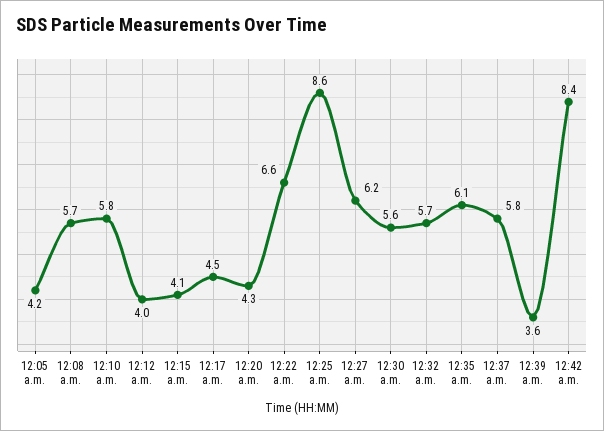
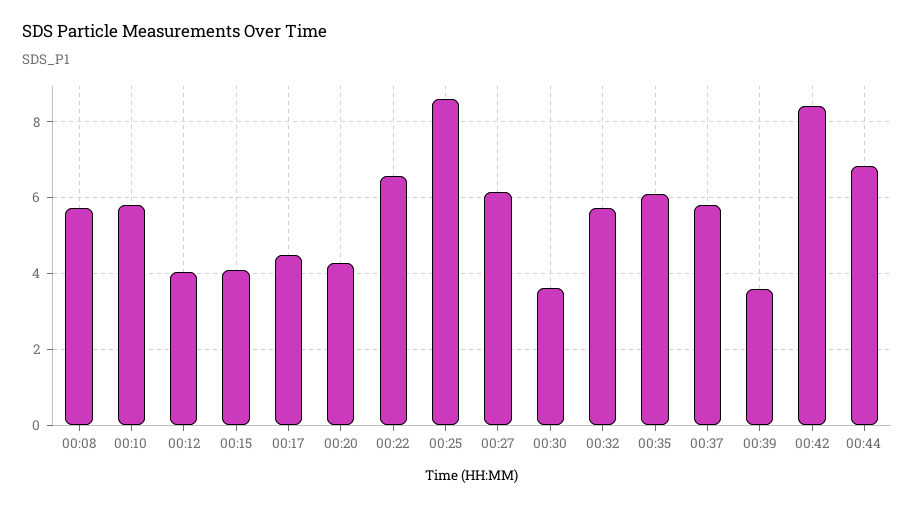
12:05 a.m.: 4.2 -> none
12:30 a.m.: 5.6 -> 3.6
00:44: none -> 6.8

